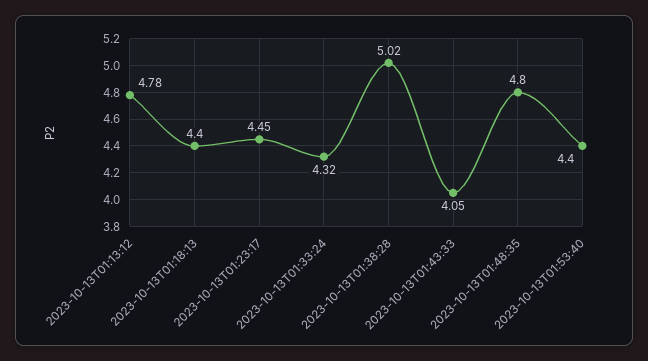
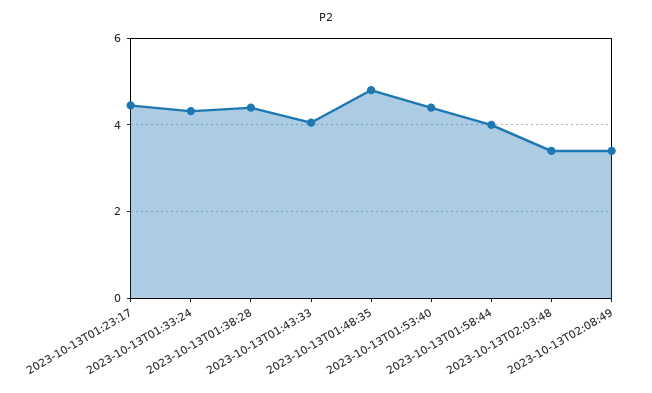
2023-10-13T01:13:12: 4.78 -> none
2023-10-13T01:18:13: 4.4 -> none
2023-10-13T01:38:28: 5.02 -> 4.4
2023-10-13T01:58:44: none -> 4
2023-10-13T02:03:48: none -> 3.4
2023-10-13T02:08:49: none -> 3.4

